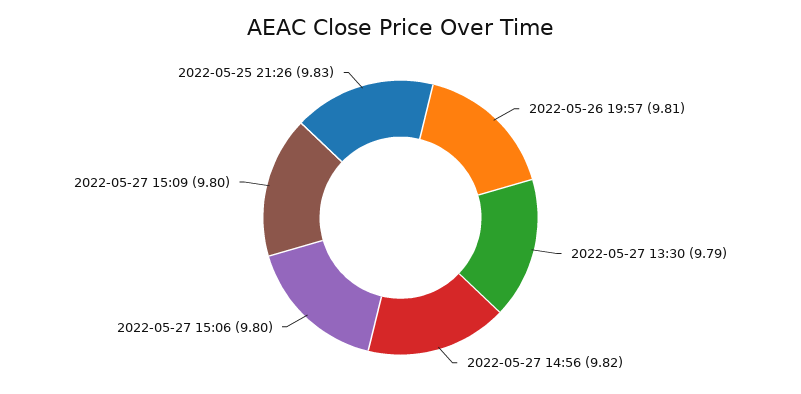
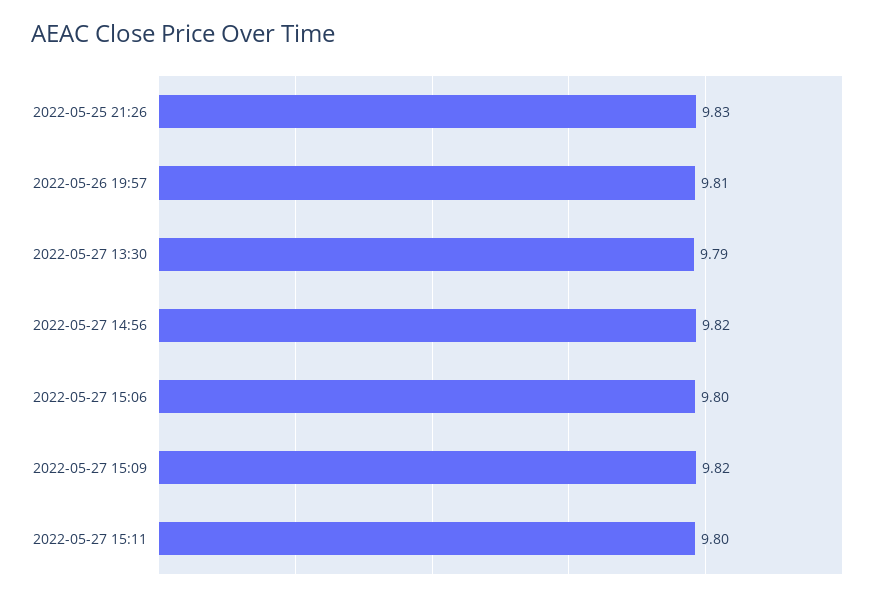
2022-05-27 15:09: 9.8 -> 9.82
2022-05-27 15:11: none -> 9.8

